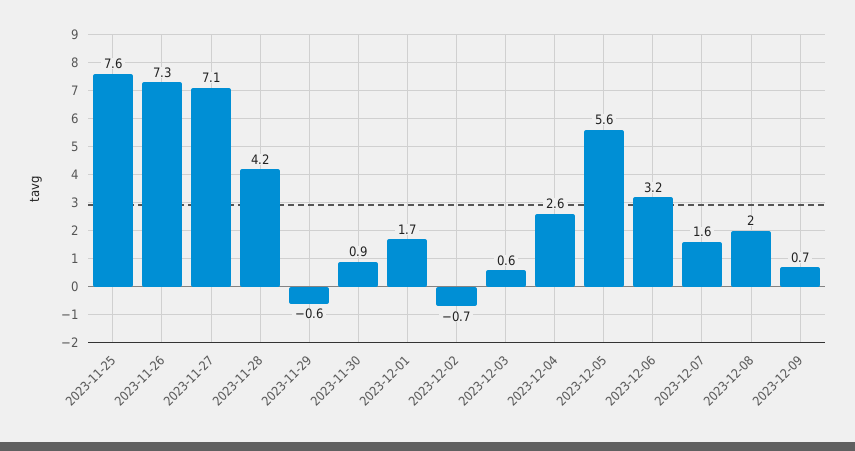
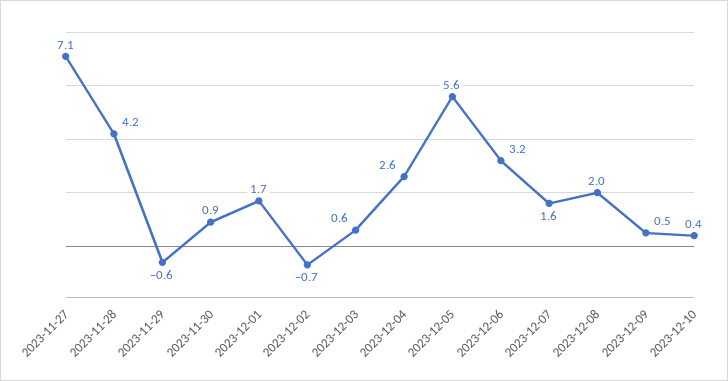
2023-11-25: 7.6 -> none
2023-11-26: 7.3 -> none
2023-12-09: 0.7 -> 0.5
2023-12-10: none -> 0.4

